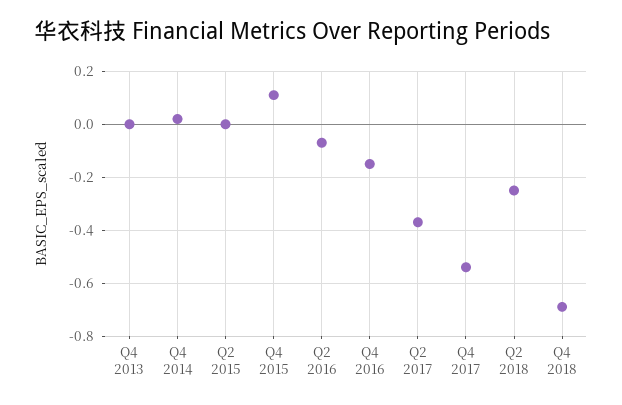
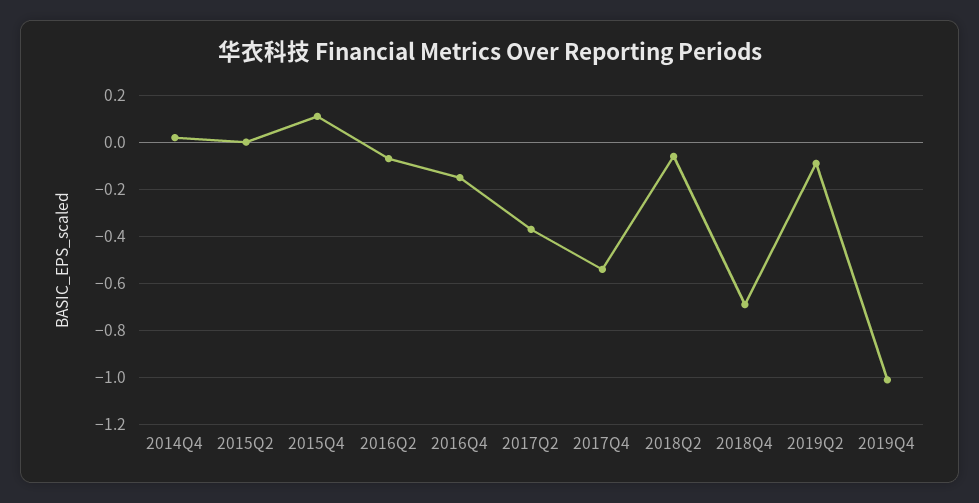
Q4 2013: 0 -> none
Q2 2018: -0.25 -> -0.05
2019Q2: none -> -0.1
2019Q4: none -> -1

